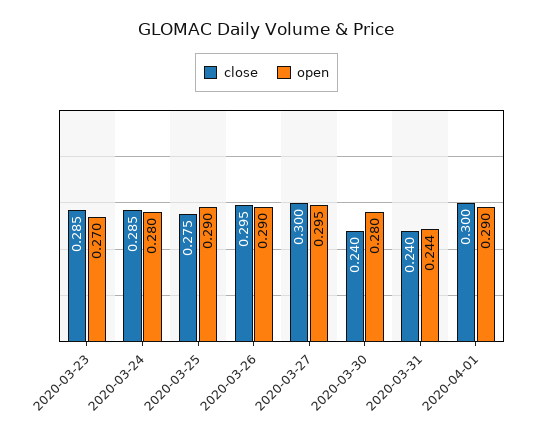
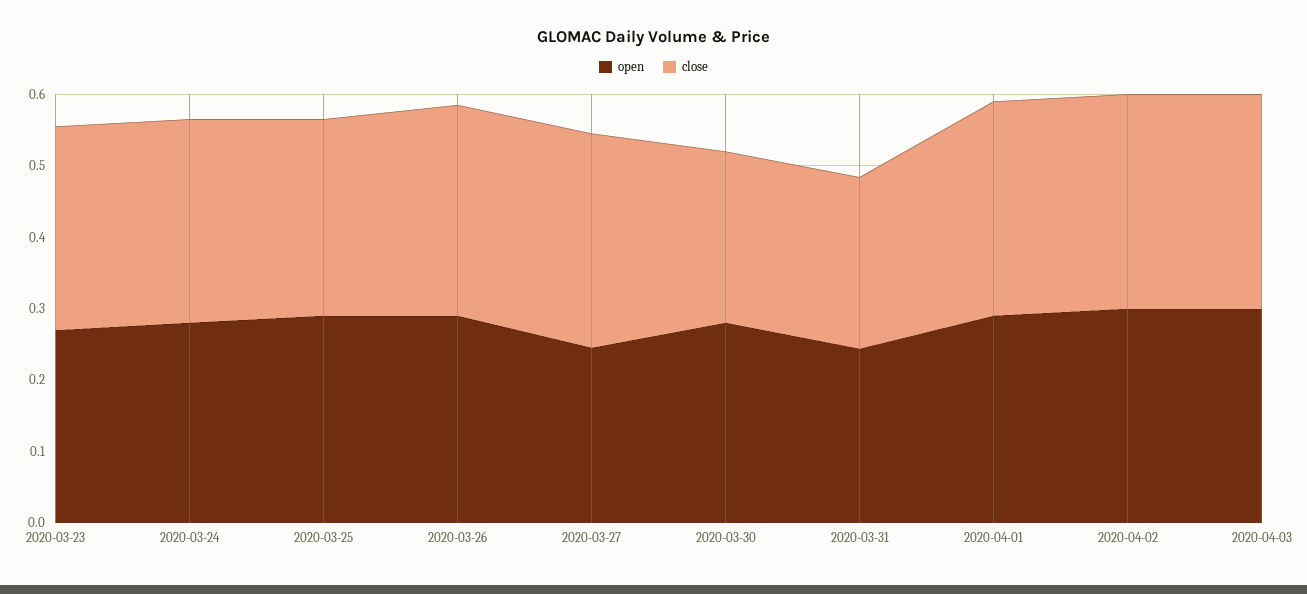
open, 2020-03-27: 0.295 -> 0.24
open, 2020-04-02: none -> 0.3
close, 2020-04-02: none -> 0.3
open, 2020-04-03: none -> 0.3
close, 2020-04-03: none -> 0.3

